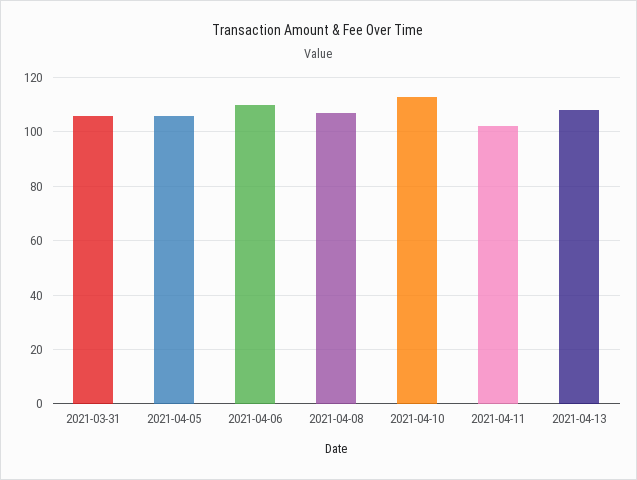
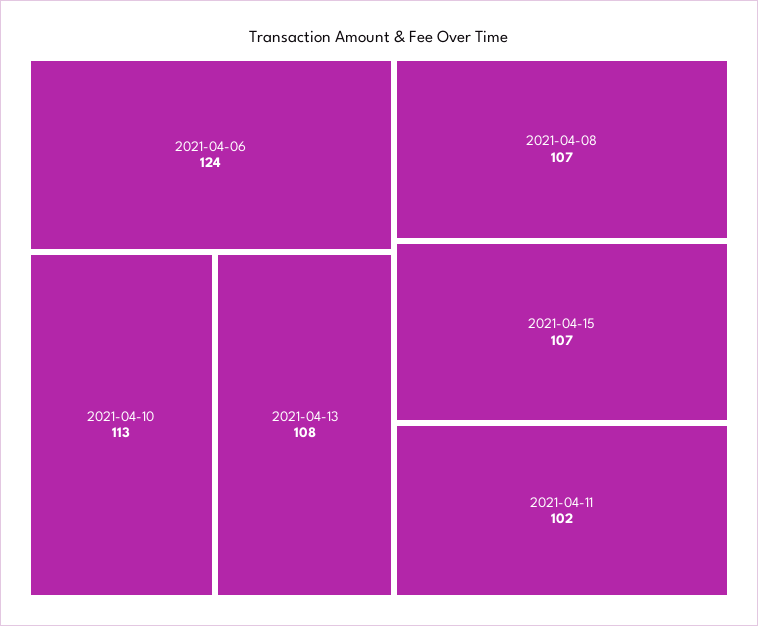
2021-03-31: 105 -> none
2021-04-05: 105 -> none
2021-04-06: 110 -> 124
2021-04-15: none -> 107

